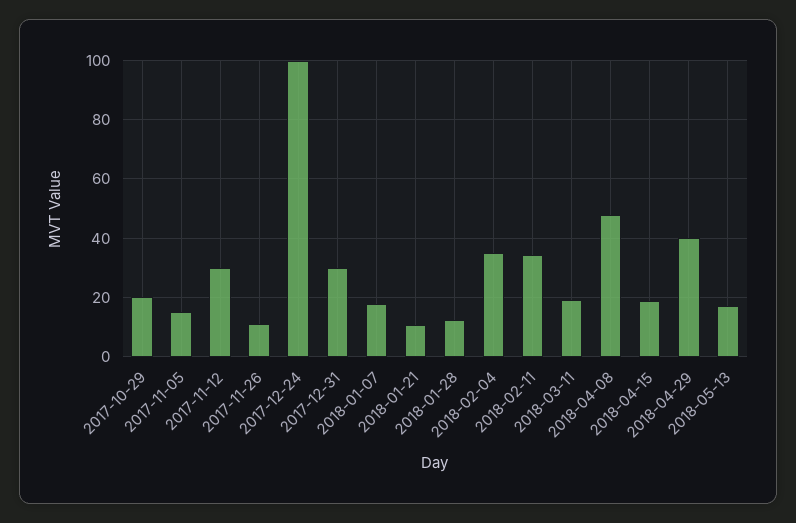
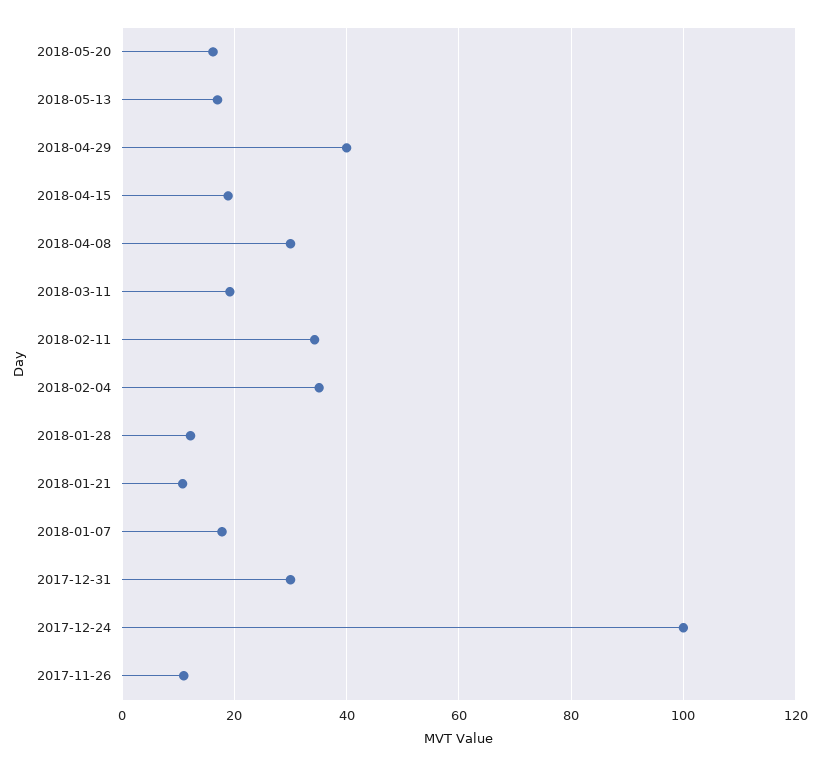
2017-10-29: 20 -> none
2017-11-05: 15 -> none
2017-11-12: 30 -> none
2018-04-08: 47.5 -> 30
2018-05-20: none -> 16

